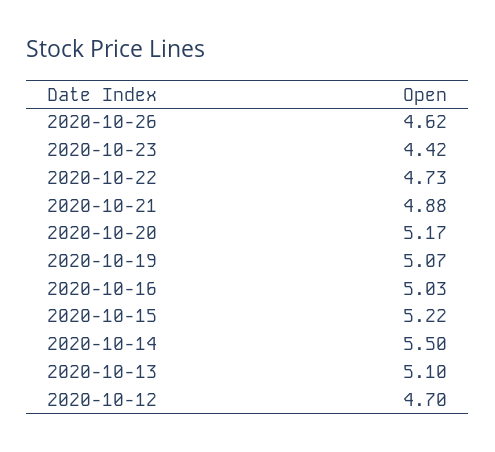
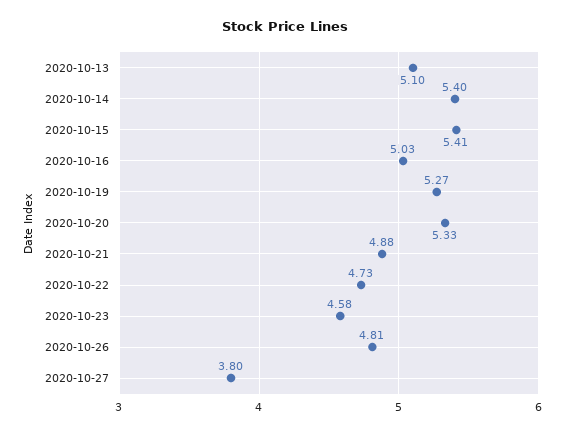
2020-10-26: 4.62 -> 4.81
2020-10-23: 4.42 -> 4.58
2020-10-20: 5.17 -> 5.33
2020-10-19: 5.07 -> 5.27
2020-10-15: 5.22 -> 5.41
2020-10-14: 5.5 -> 5.4
2020-10-12: 4.7 -> none
2020-10-27: none -> 3.8

